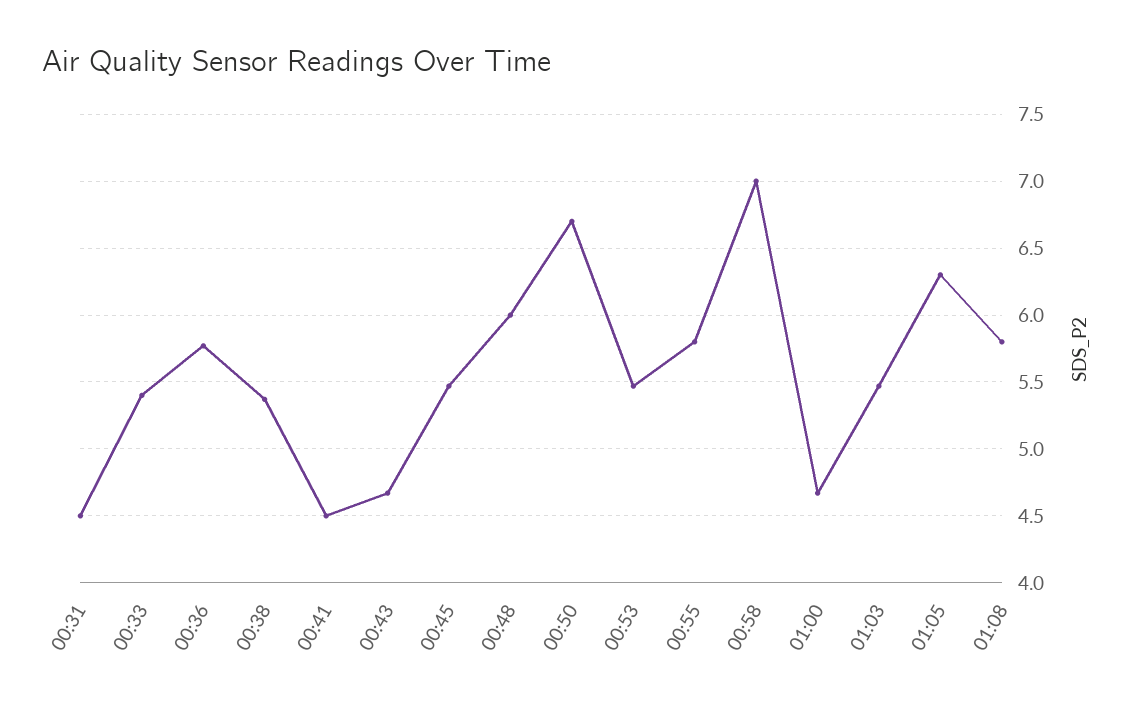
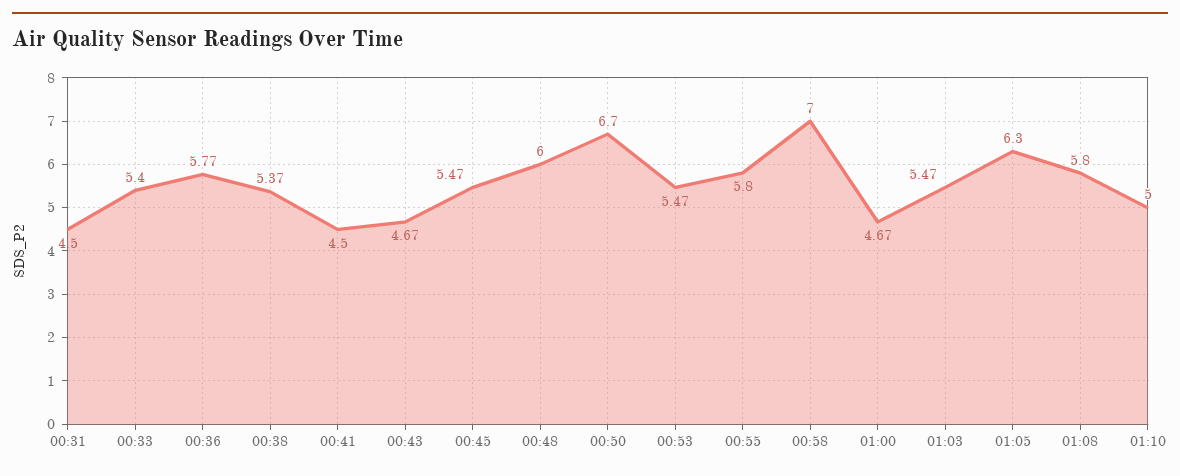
01:10: none -> 5

